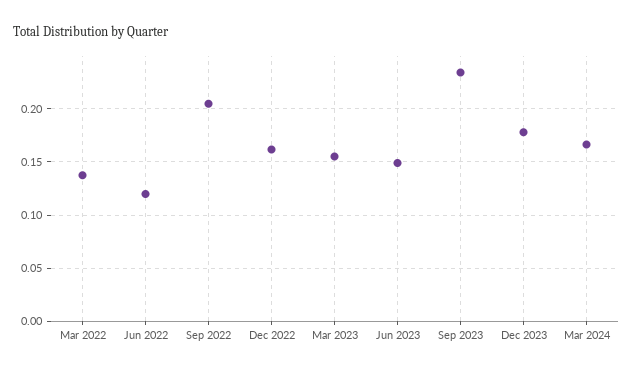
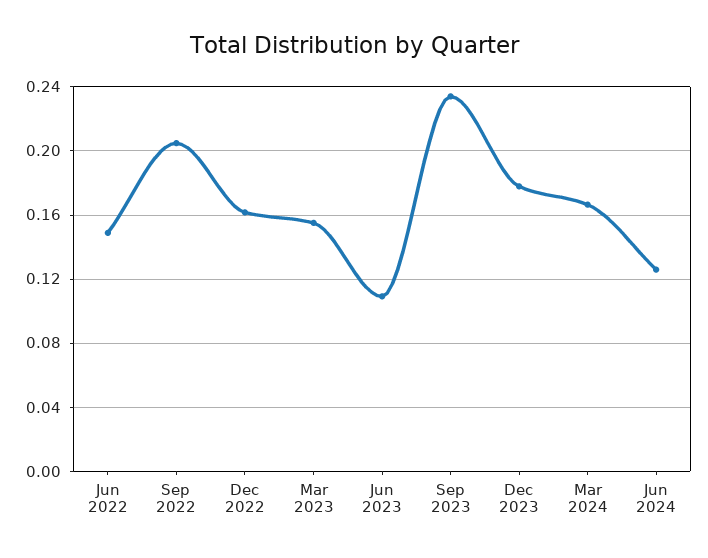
Mar 2022: 0.14 -> none
Jun 2022: 0.12 -> 0.15
Jun 2023: 0.15 -> 0.11
Jun 2024: none -> 0.125

